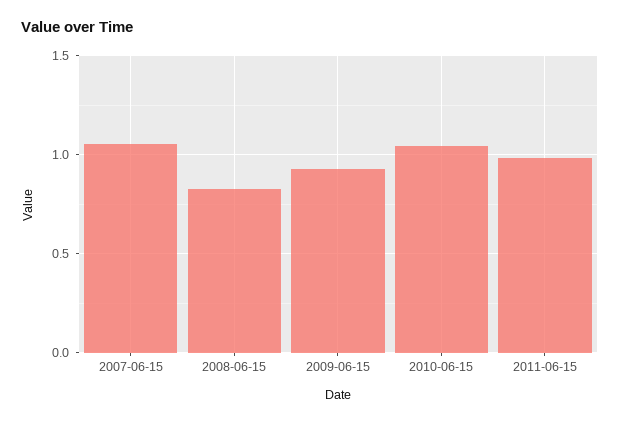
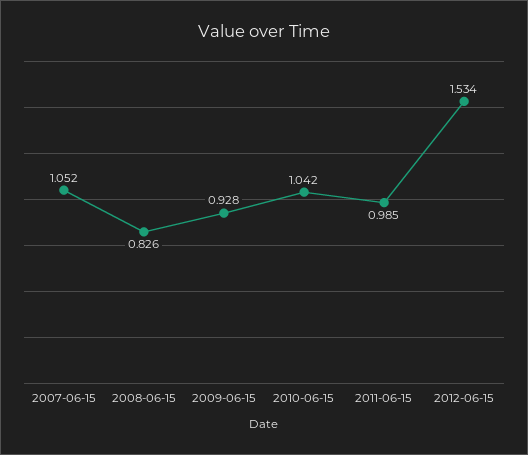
2012-06-15: none -> 1.534

